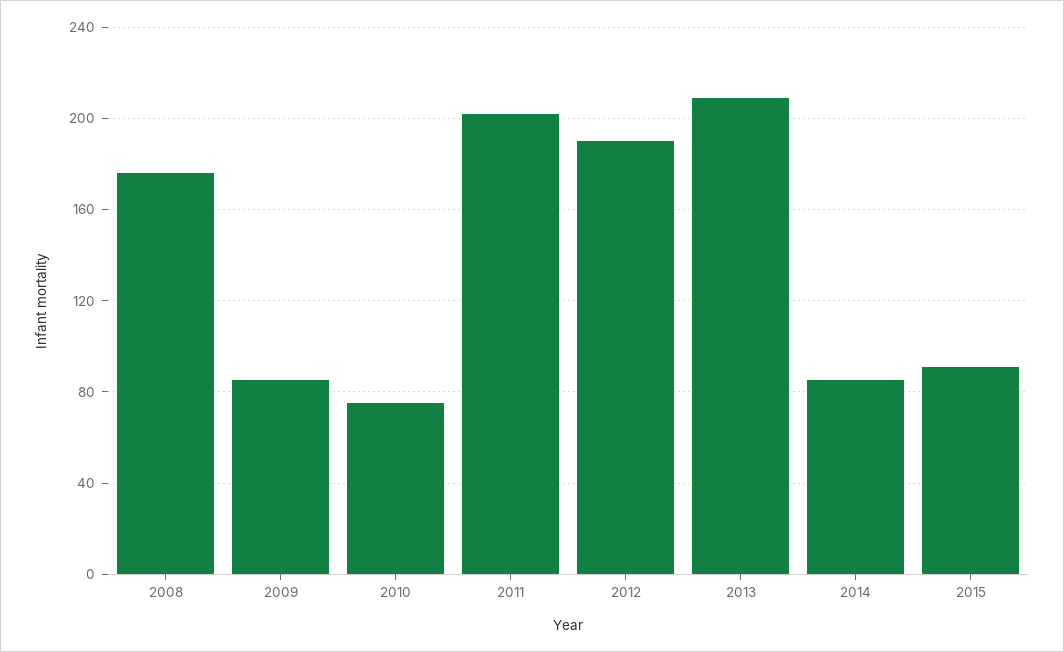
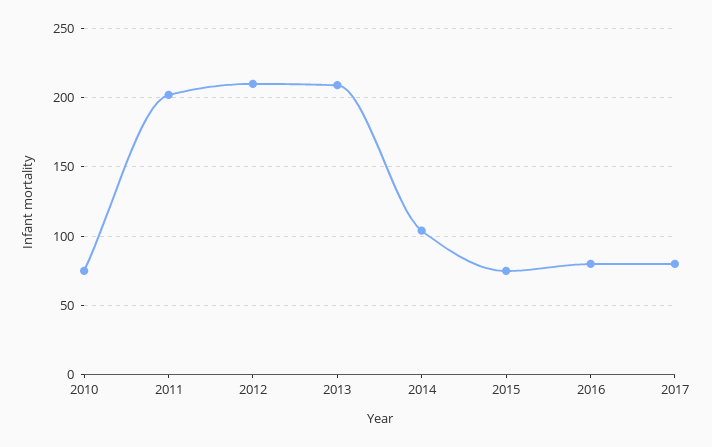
2008: 175 -> none
2009: 85 -> none
2012: 190 -> 210
2014: 85 -> 105
2015: 90 -> 75
2016: none -> 80
2017: none -> 80

